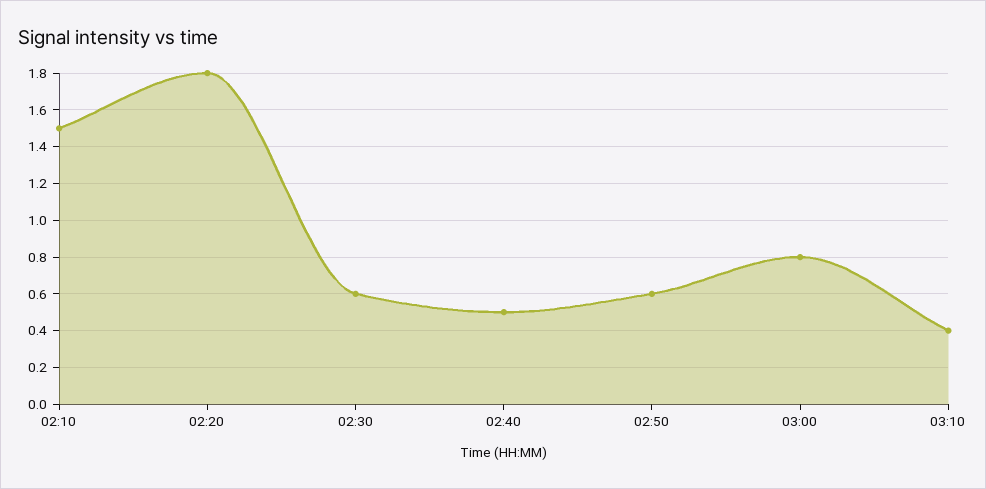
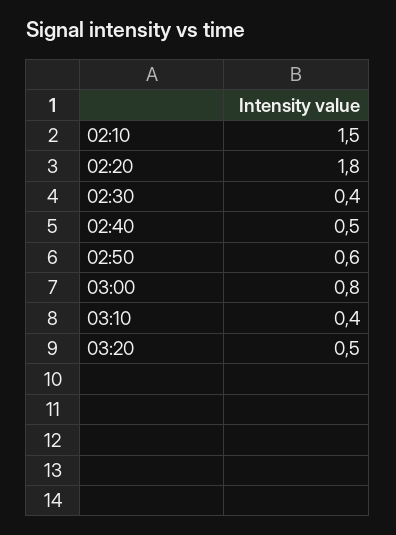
02:30: 0.6 -> 0.4
03:20: none -> 0.5

